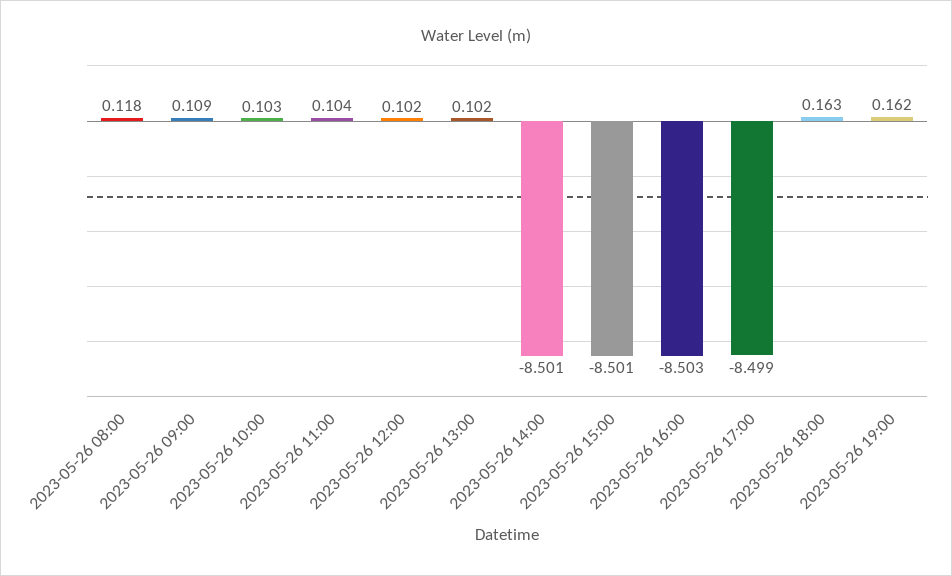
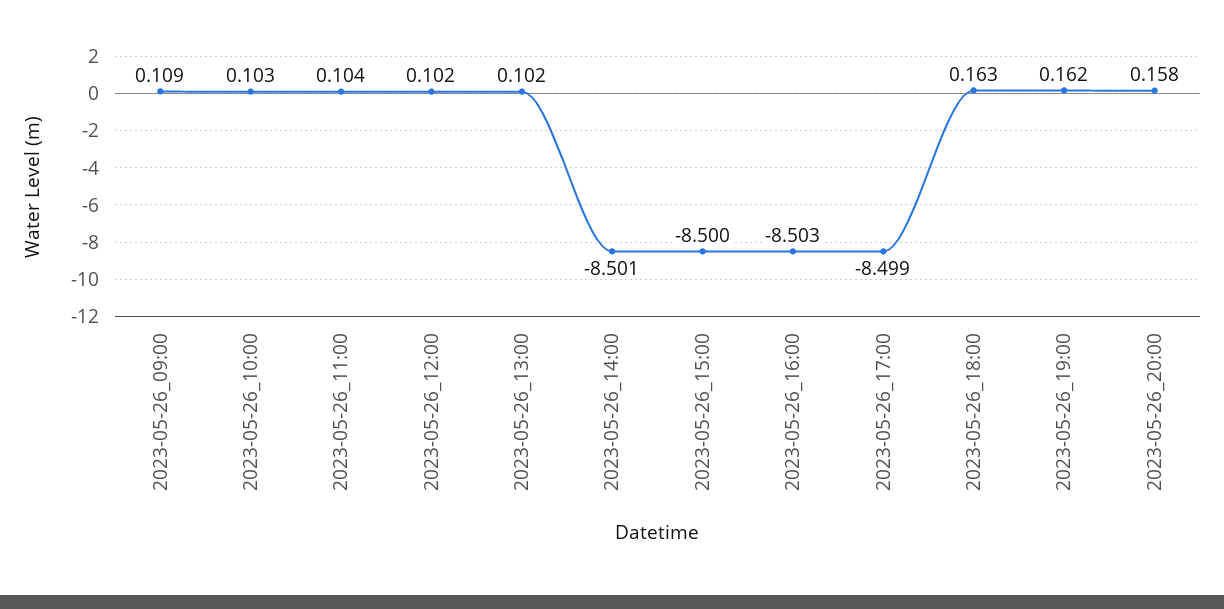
2023-05-26 08:00: 0.118 -> none
2023-05-26 15:00: -8.501 -> -8.5
2023-05-26_20:00: none -> 0.158

